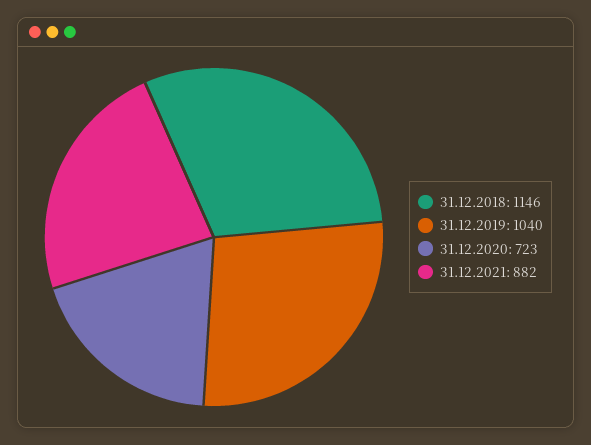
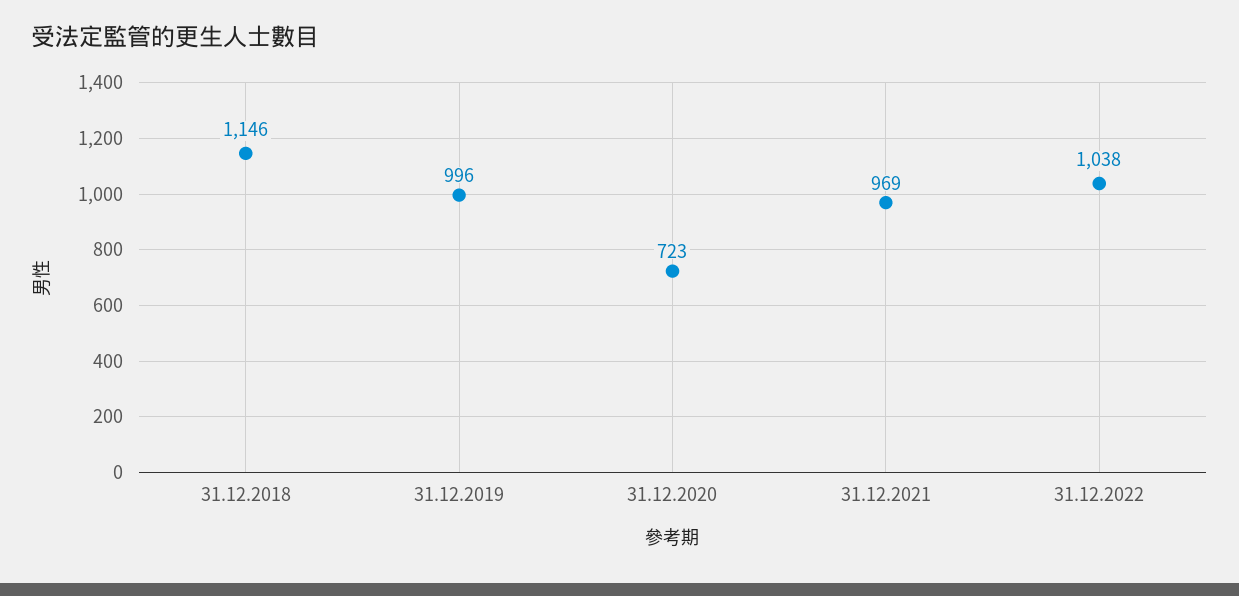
31.12.2019: 1040 -> 996
31.12.2021: 882 -> 969
31.12.2022: none -> 1038

